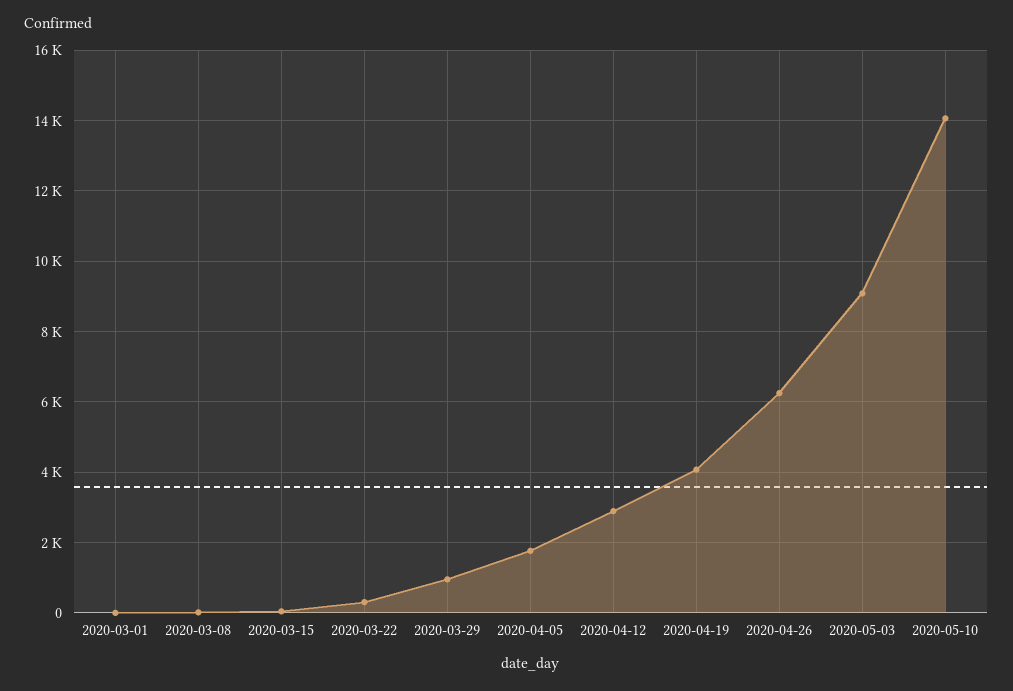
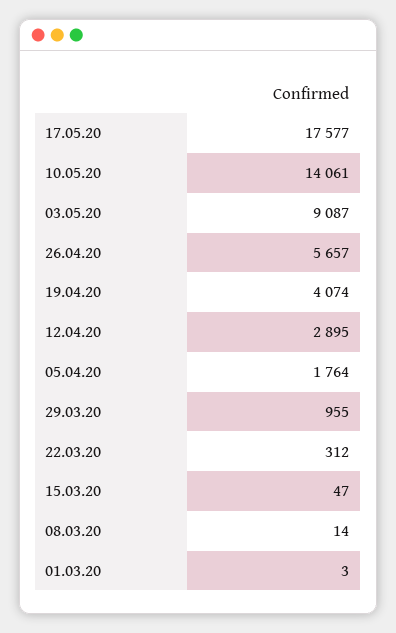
2020-04-26: 6200 -> 5657
17.05.20: none -> 17577

